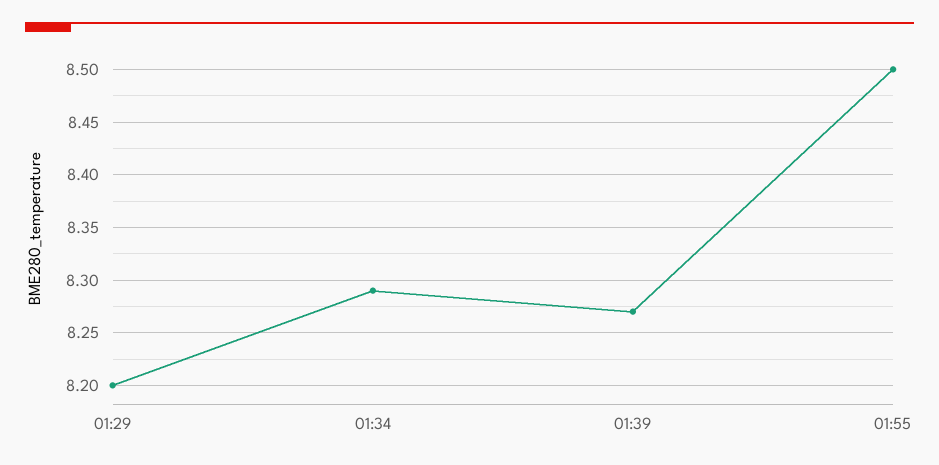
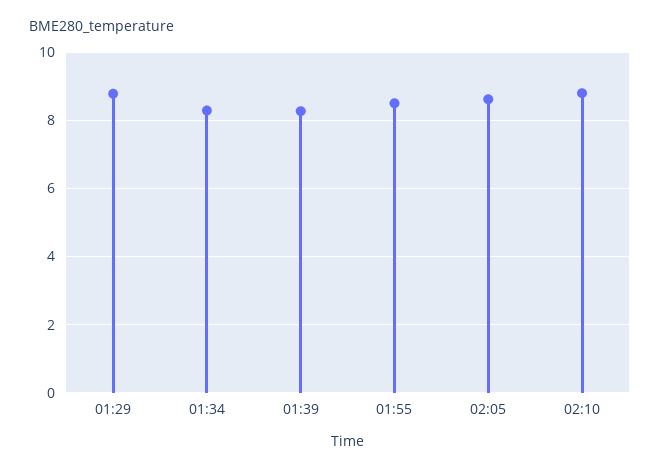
01:29: 8.2 -> 8.8
02:05: none -> 8.6
02:10: none -> 8.8

